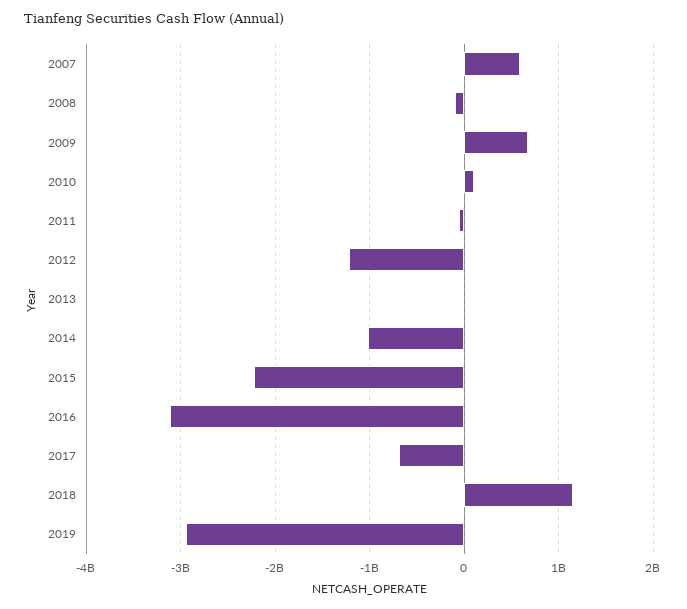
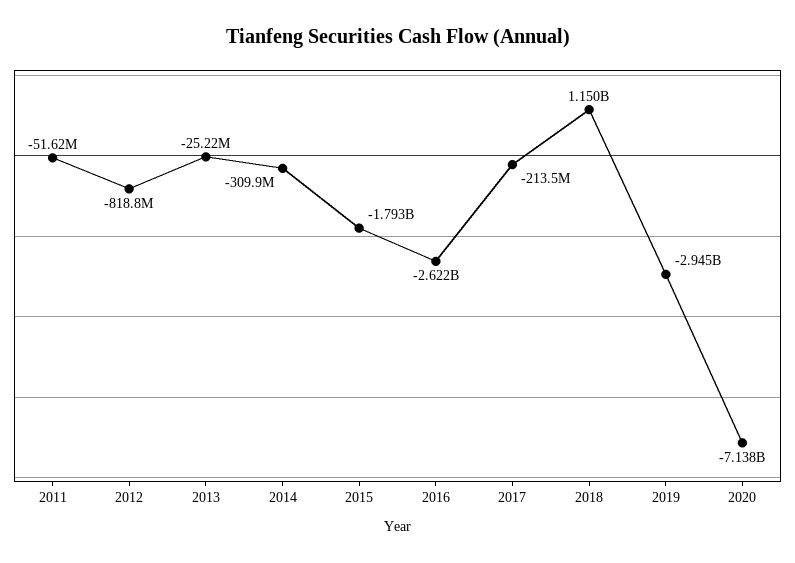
2007: 600000000 -> none
2008: -100000000 -> none
2009: 700000000 -> none
2010: 100000000 -> none
2012: -1200000000 -> -818800000
2014: -1000000000 -> -309900000
2015: -2200000000 -> -1793000000
2016: -3100000000 -> -2622000000
2017: -700000000 -> -213500000
2020: none -> -7138000000

